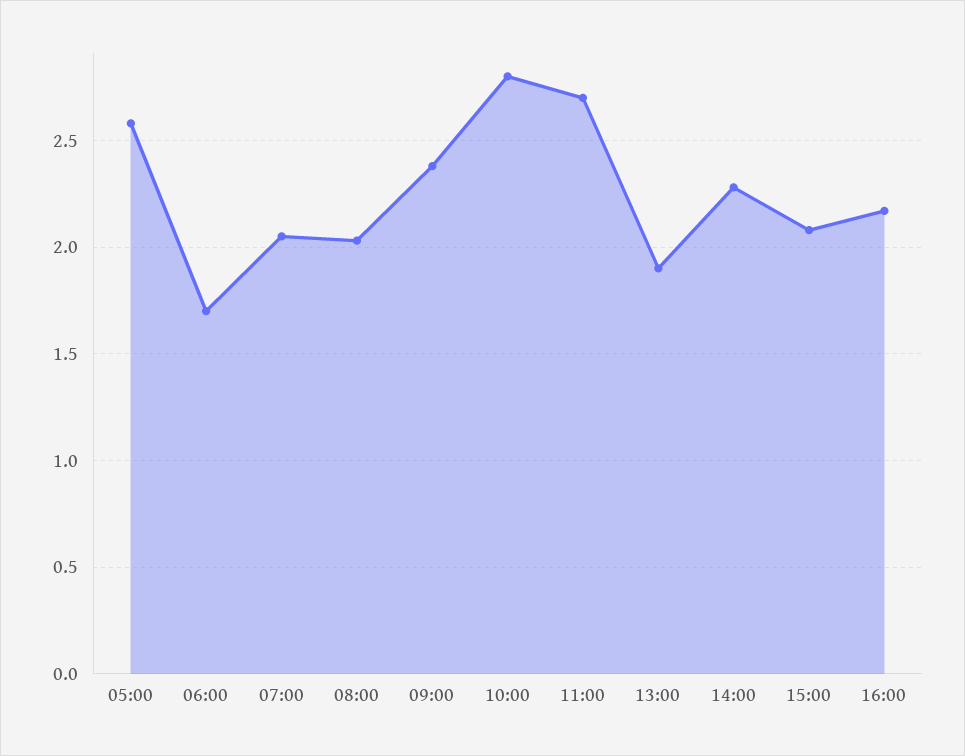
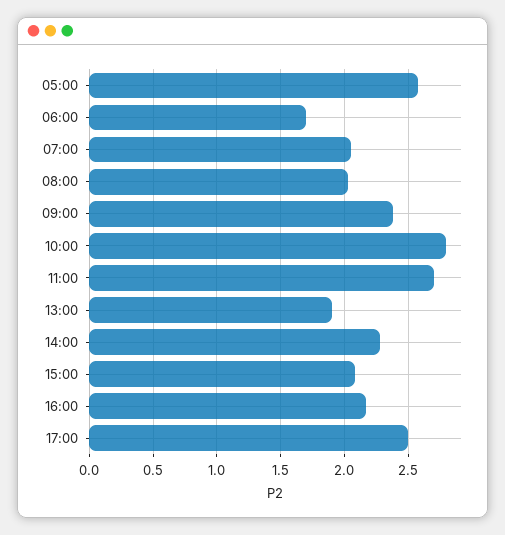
17:00: none -> 2.5

